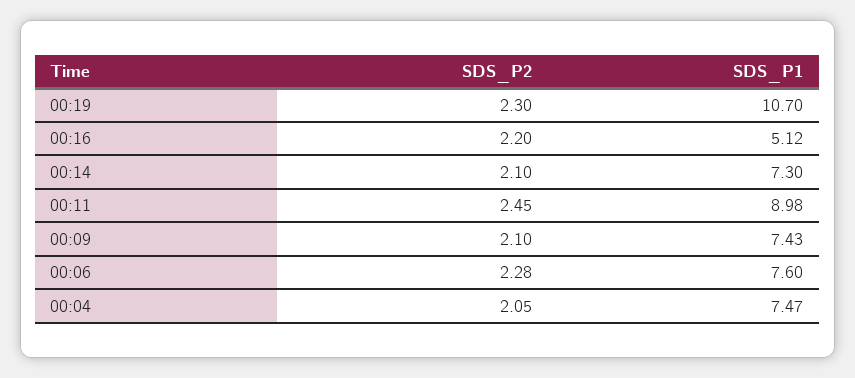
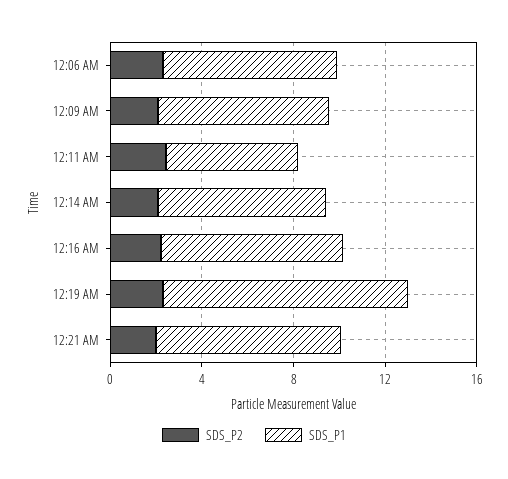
SDS_P1, 00:16: 5.12 -> 8
SDS_P1, 00:11: 8.98 -> 6
SDS_P2, 00:04: 2.05 -> none
SDS_P1, 00:04: 7.47 -> none
SDS_P2, 12:21 AM: none -> 2
SDS_P1, 12:21 AM: none -> 8

